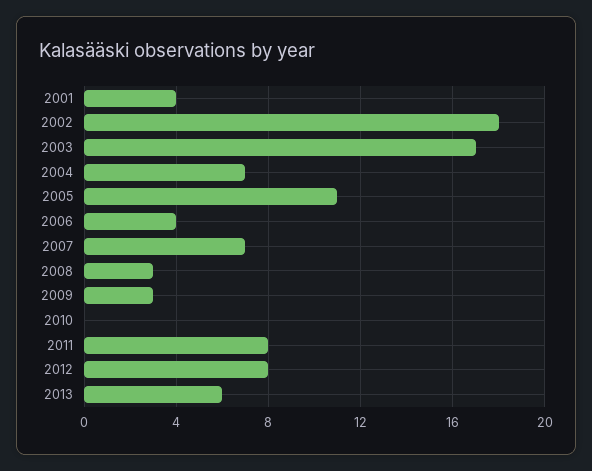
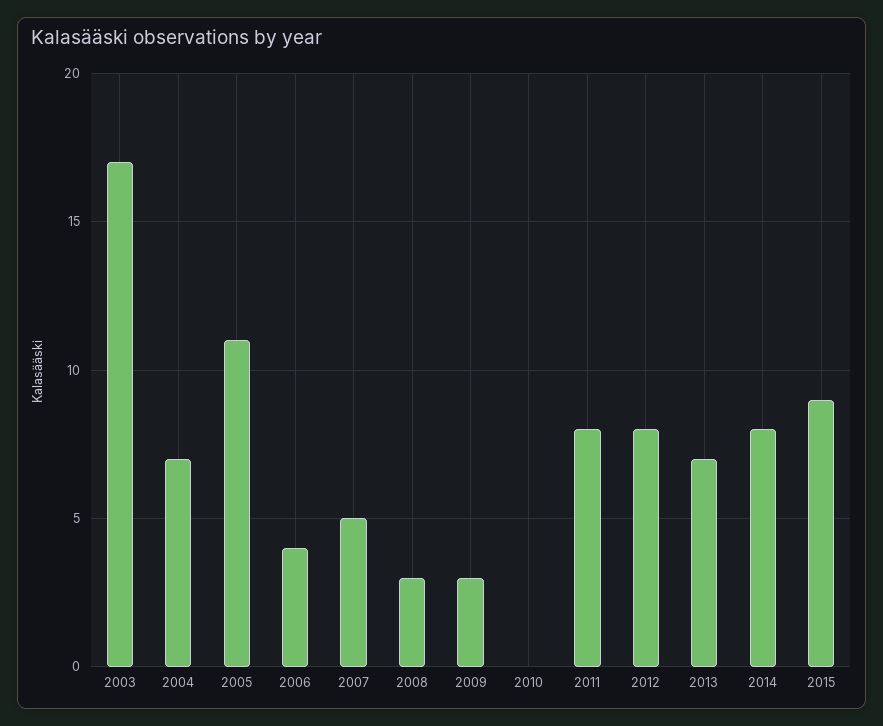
2001: 4 -> none
2002: 18 -> none
2007: 7 -> 5
2013: 6 -> 7
2014: none -> 8
2015: none -> 9

